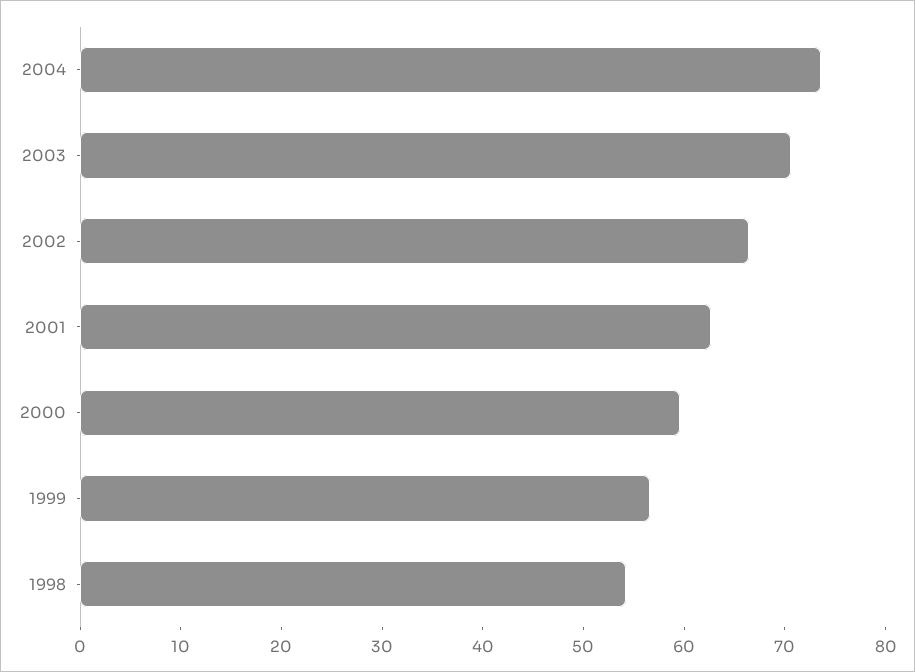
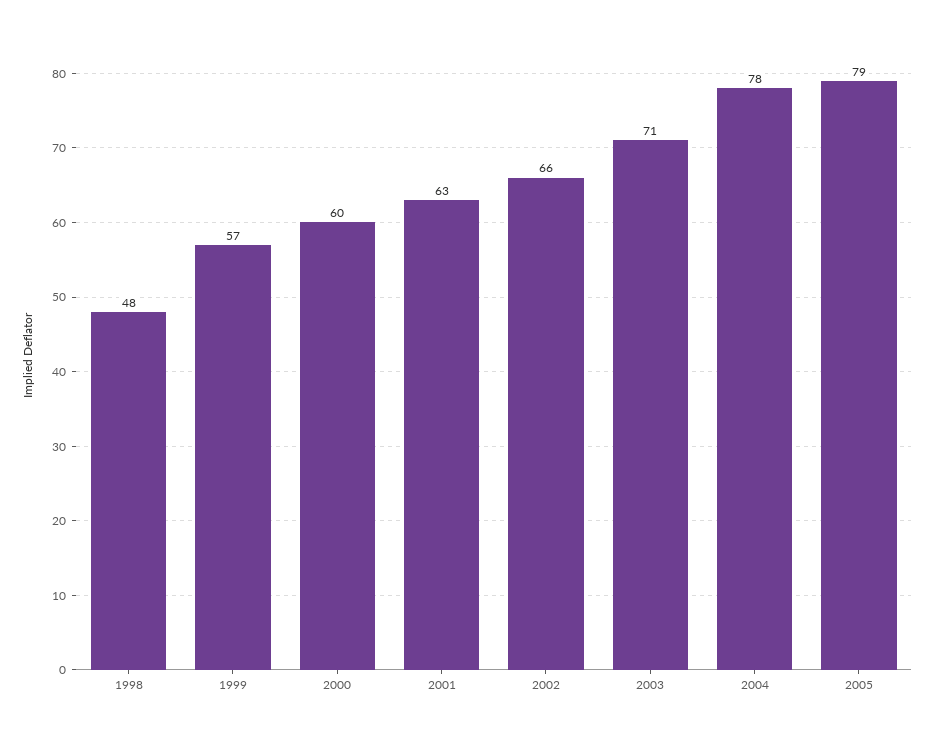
2004: 74 -> 78
1998: 54 -> 48
2005: none -> 79

